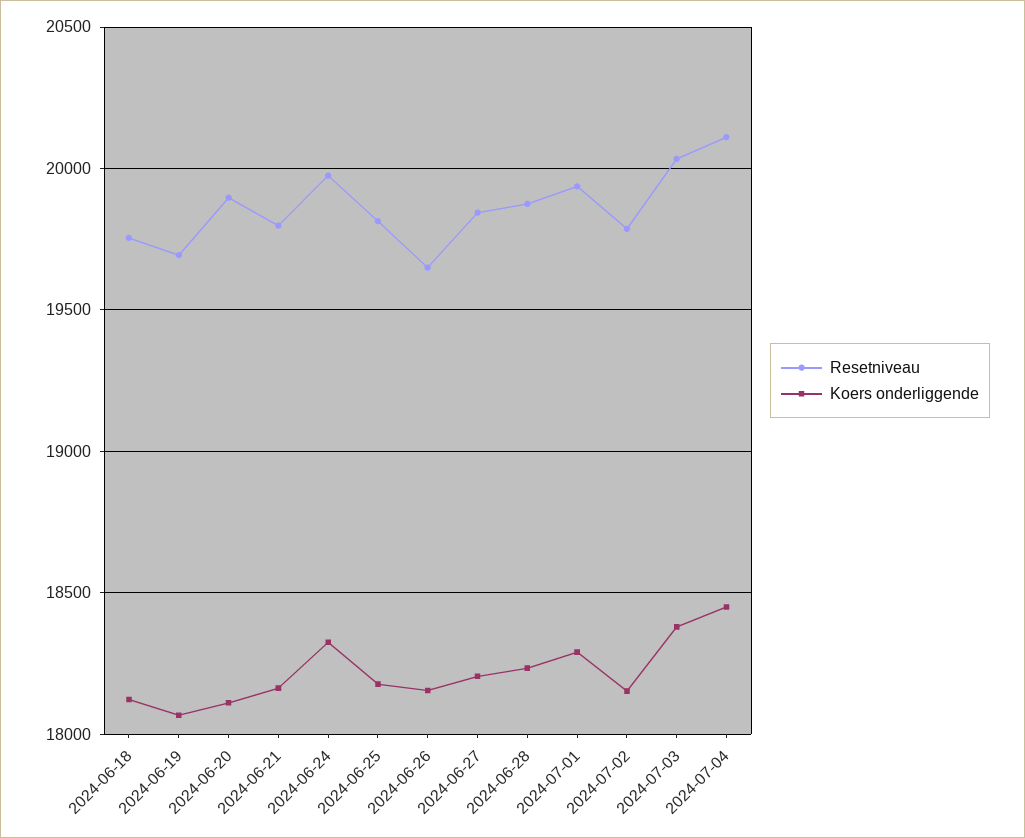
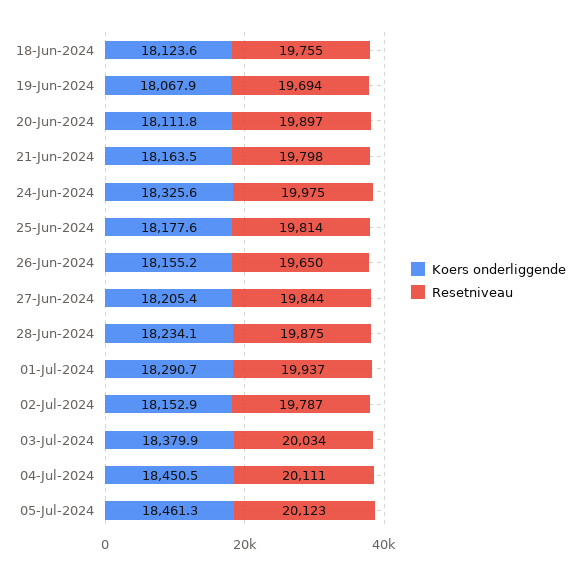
Koers onderliggende, 05-Jul-2024: none -> 18461.3
Resetniveau, 05-Jul-2024: none -> 20123

